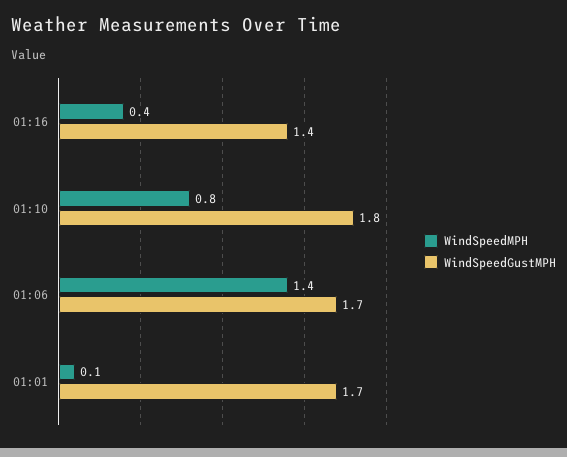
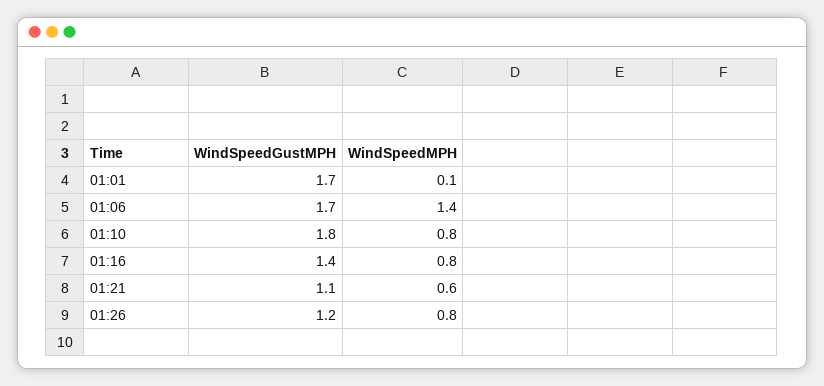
WindSpeedMPH, 01:16: 0.4 -> 0.8
WindSpeedGustMPH, 01:21: none -> 1.1
WindSpeedMPH, 01:21: none -> 0.6
WindSpeedGustMPH, 01:26: none -> 1.2
WindSpeedMPH, 01:26: none -> 0.8

